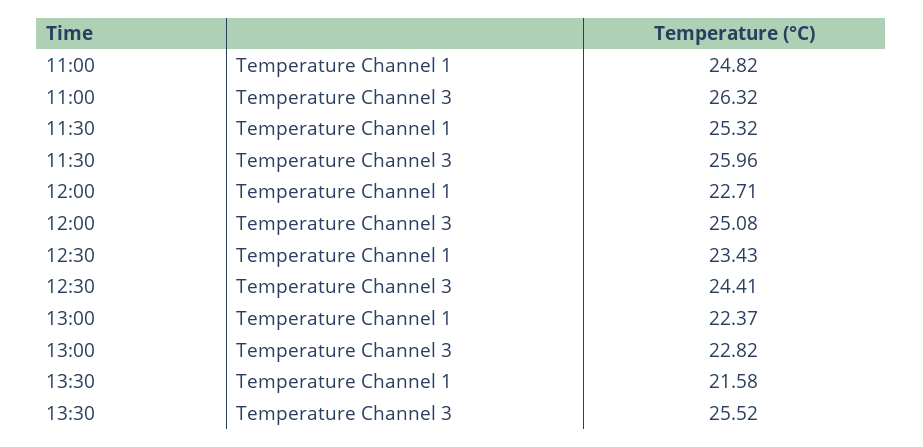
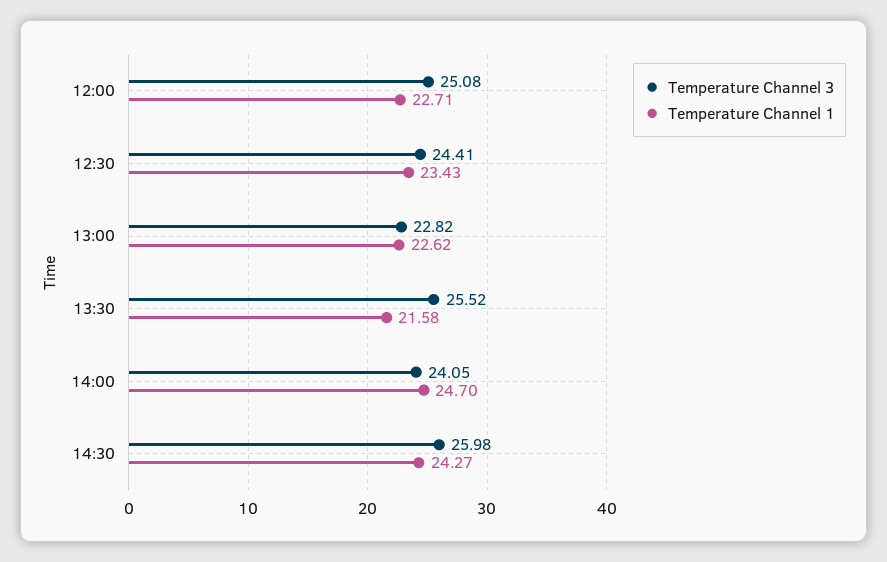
Temperature Channel 1, 11:00: 24.82 -> none
Temperature Channel 3, 11:00: 26.32 -> none
Temperature Channel 1, 11:30: 25.32 -> none
Temperature Channel 3, 11:30: 25.96 -> none
Temperature Channel 1, 13:00: 22.37 -> 22.62
Temperature Channel 3, 14:00: none -> 24.05
Temperature Channel 1, 14:00: none -> 24.7
Temperature Channel 3, 14:30: none -> 25.98
Temperature Channel 1, 14:30: none -> 24.27

